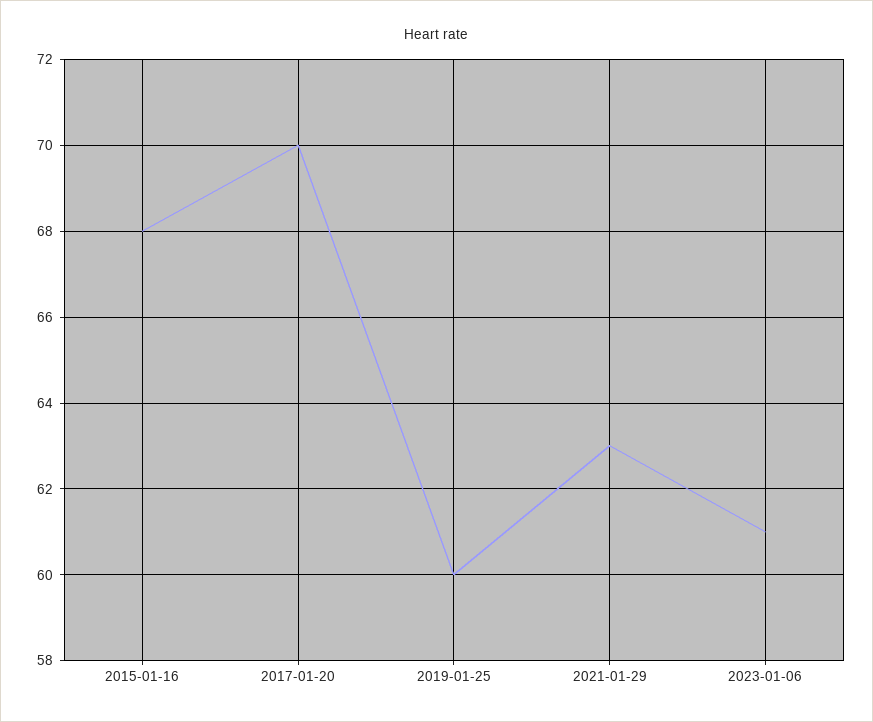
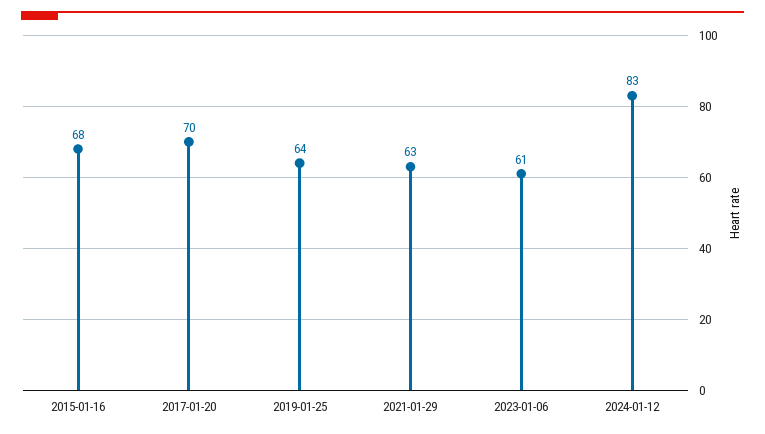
2019-01-25: 60 -> 64
2024-01-12: none -> 83

